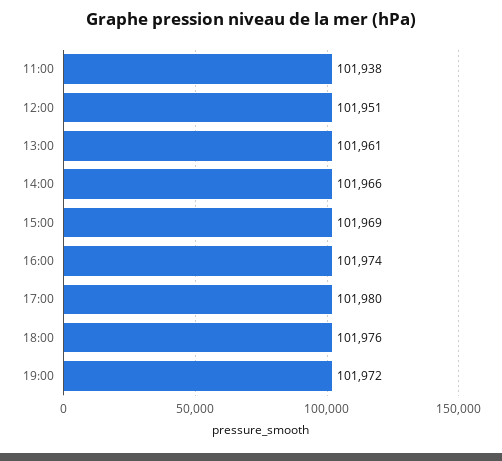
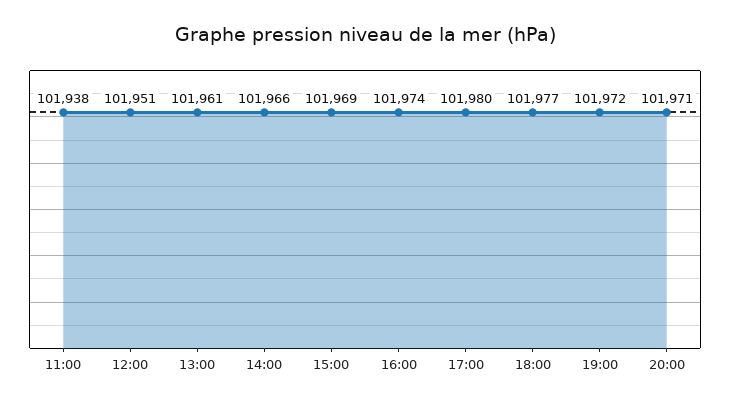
18:00: 101976 -> 101977
20:00: none -> 101971

